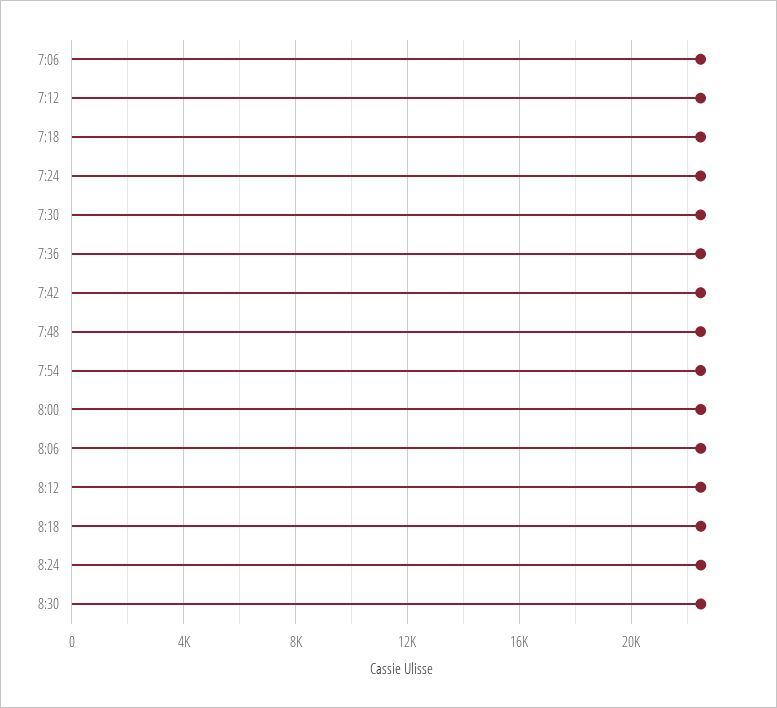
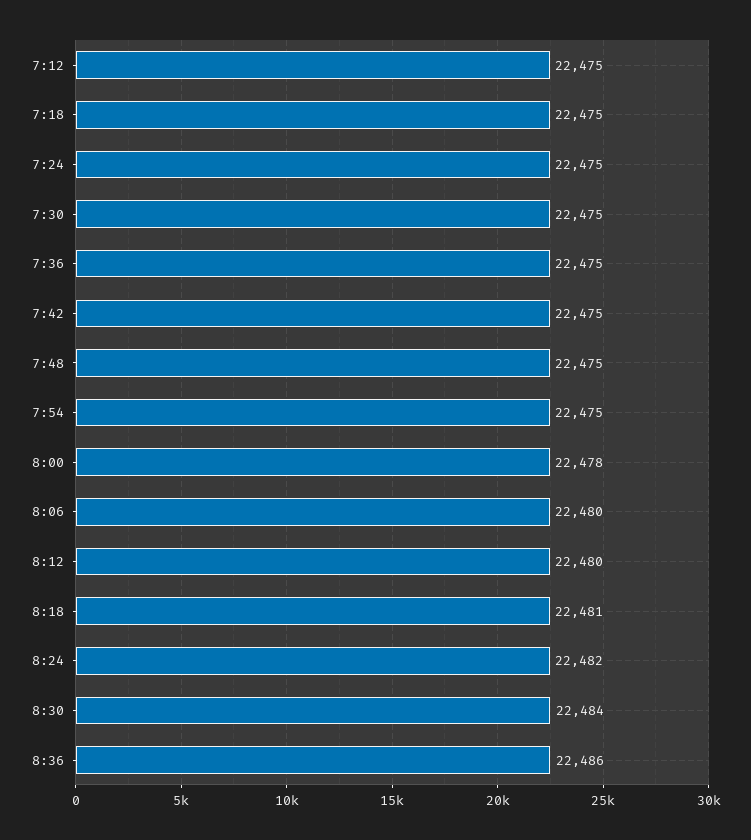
7:06: 22500 -> none
8:36: none -> 22486

